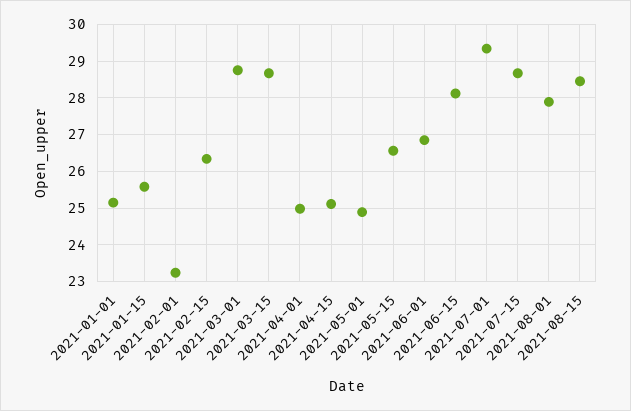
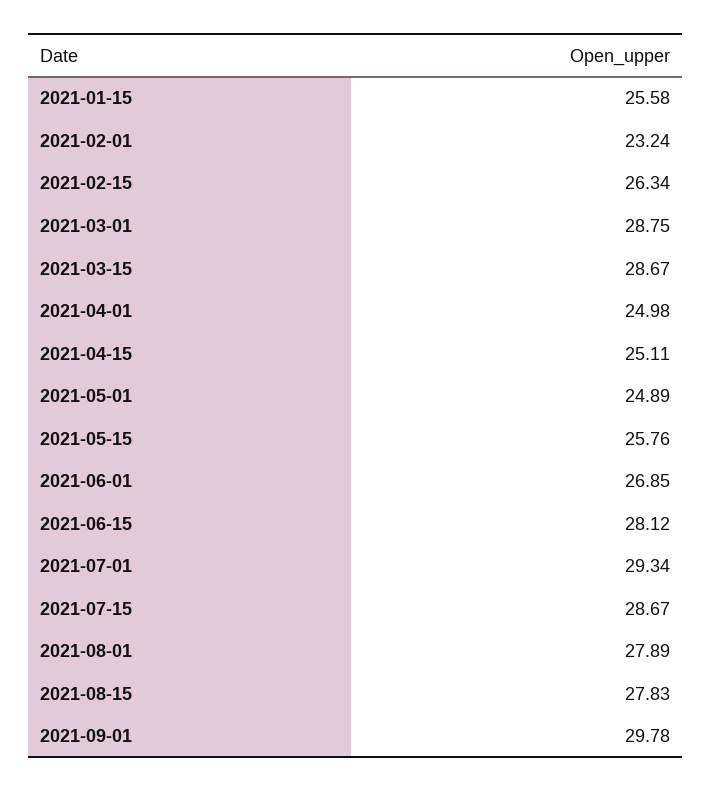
2021-01-01: 25.2 -> none
2021-05-15: 26.6 -> 25.76
2021-08-15: 28.4 -> 27.83
2021-09-01: none -> 29.78

